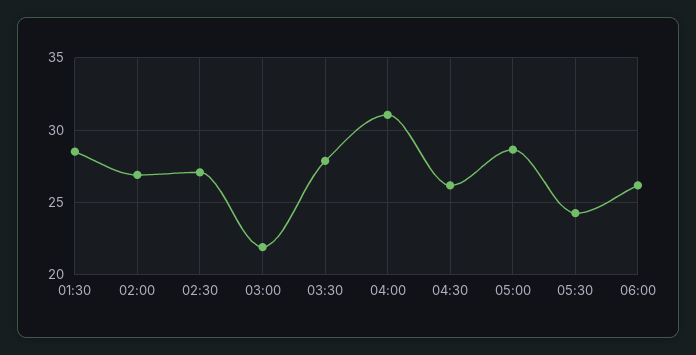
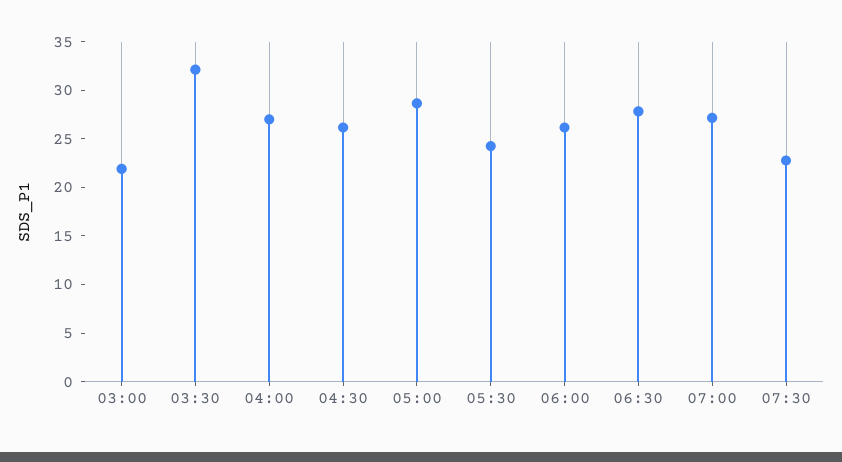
01:30: 28.5 -> none
02:00: 27 -> none
02:30: 27 -> none
03:30: 28 -> 32
04:00: 31 -> 27
06:30: none -> 28
07:00: none -> 27
07:30: none -> 23

